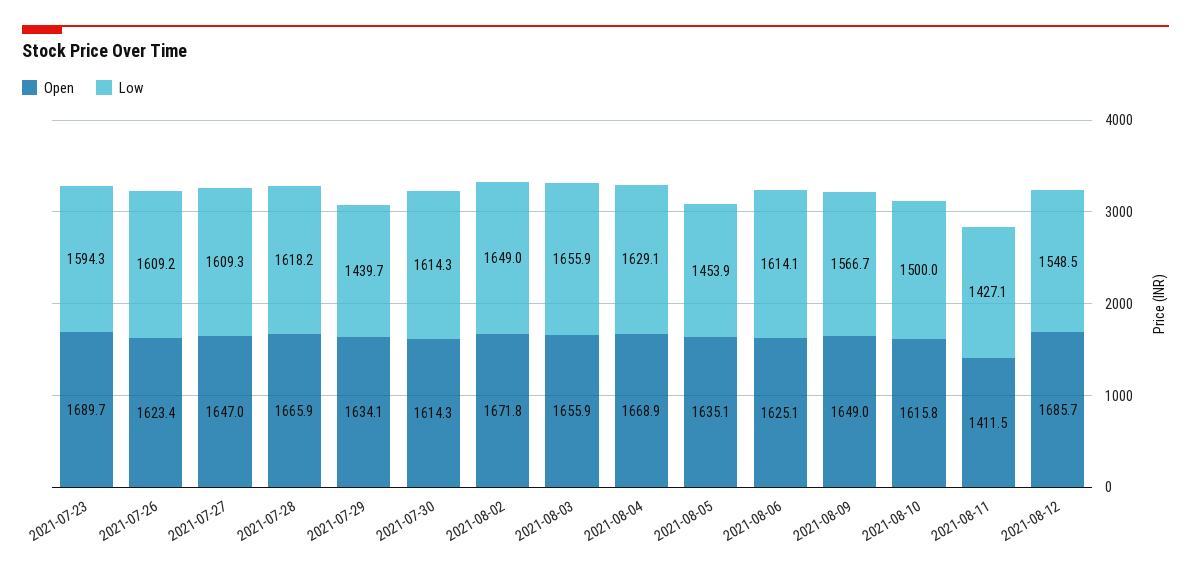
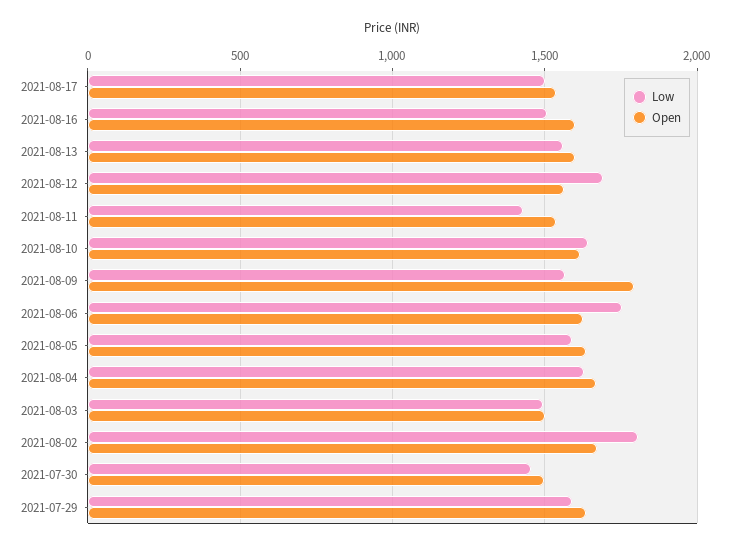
Open, 2021-07-23: 1689.7 -> none
Low, 2021-07-23: 1594.3 -> none
Open, 2021-07-26: 1623.4 -> none
Low, 2021-07-26: 1609.2 -> none
Open, 2021-07-27: 1647 -> none
Low, 2021-07-27: 1609.3 -> none
Open, 2021-07-28: 1665.9 -> none
Low, 2021-07-28: 1618.2 -> none
Low, 2021-07-29: 1439.7 -> 1600
Open, 2021-07-30: 1614.3 -> 1500
Low, 2021-07-30: 1614.3 -> 1450
Low, 2021-08-02: 1649 -> 1800
Open, 2021-08-03: 1655.9 -> 1500
Low, 2021-08-03: 1655.9 -> 1500
Low, 2021-08-05: 1453.9 -> 1600
Low, 2021-08-06: 1614.1 -> 1750
Open, 2021-08-09: 1649 -> 1800
Low, 2021-08-10: 1500 -> 1650
Open, 2021-08-11: 1411.5 -> 1550
Open, 2021-08-12: 1685.7 -> 1550
Low, 2021-08-12: 1548.5 -> 1700
Low, 2021-08-17: none -> 1500
Open, 2021-08-17: none -> 1550
Low, 2021-08-16: none -> 1500
Open, 2021-08-16: none -> 1600
Low, 2021-08-13: none -> 1550
Open, 2021-08-13: none -> 1600

